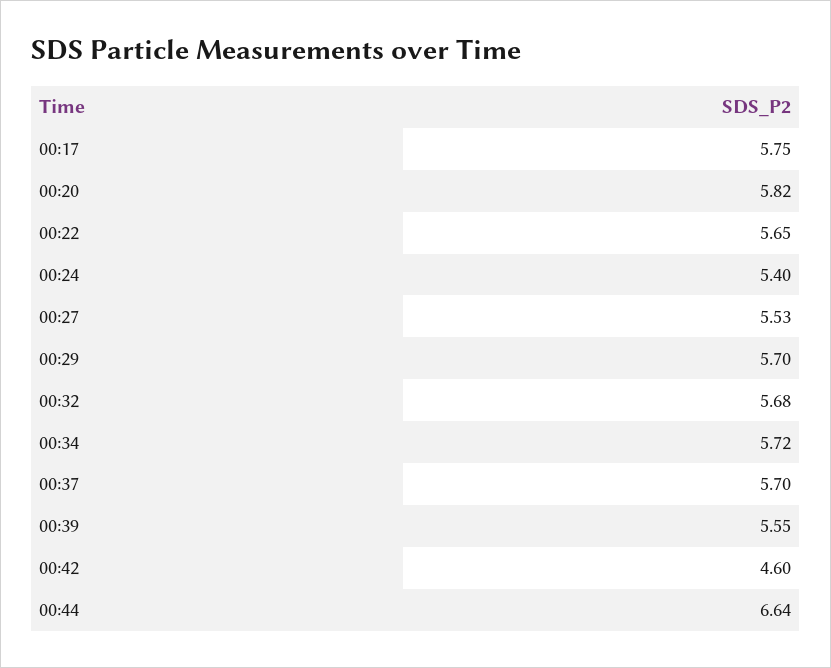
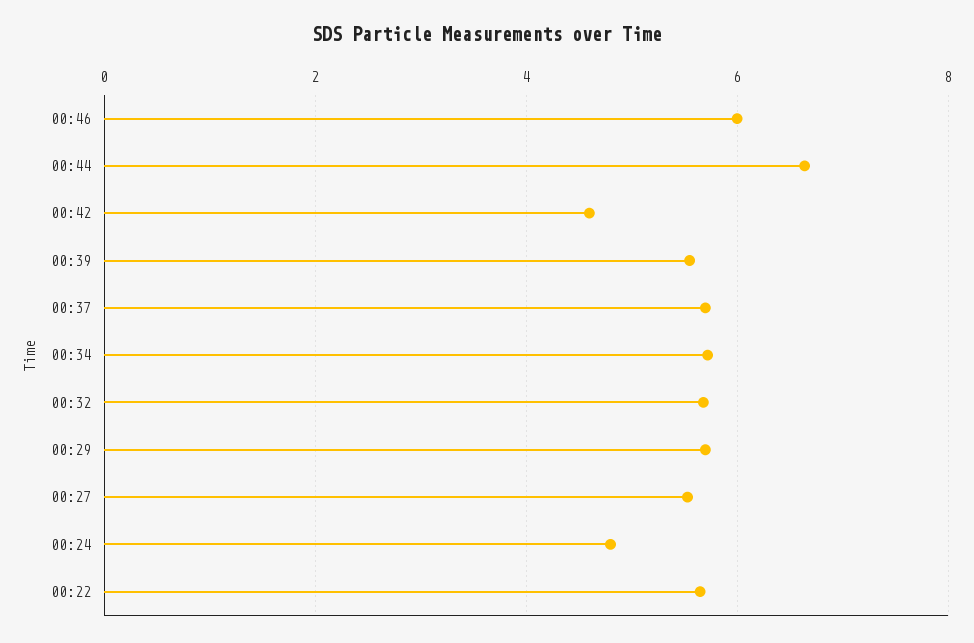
00:17: 5.75 -> none
00:20: 5.82 -> none
00:24: 5.4 -> 4.8
00:46: none -> 6

